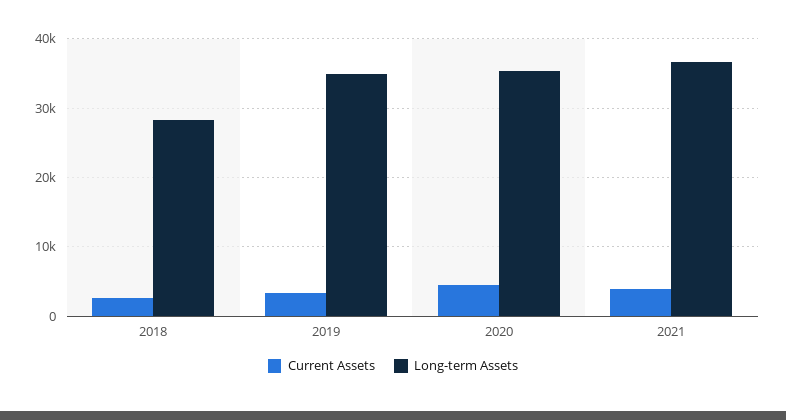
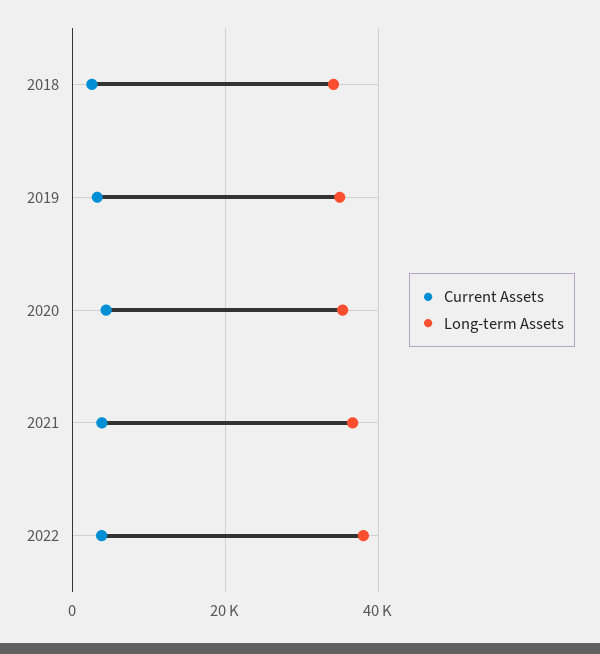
Long-term Assets, 2018: 28000 -> 34000
Current Assets, 2022: none -> 4000
Long-term Assets, 2022: none -> 38000

